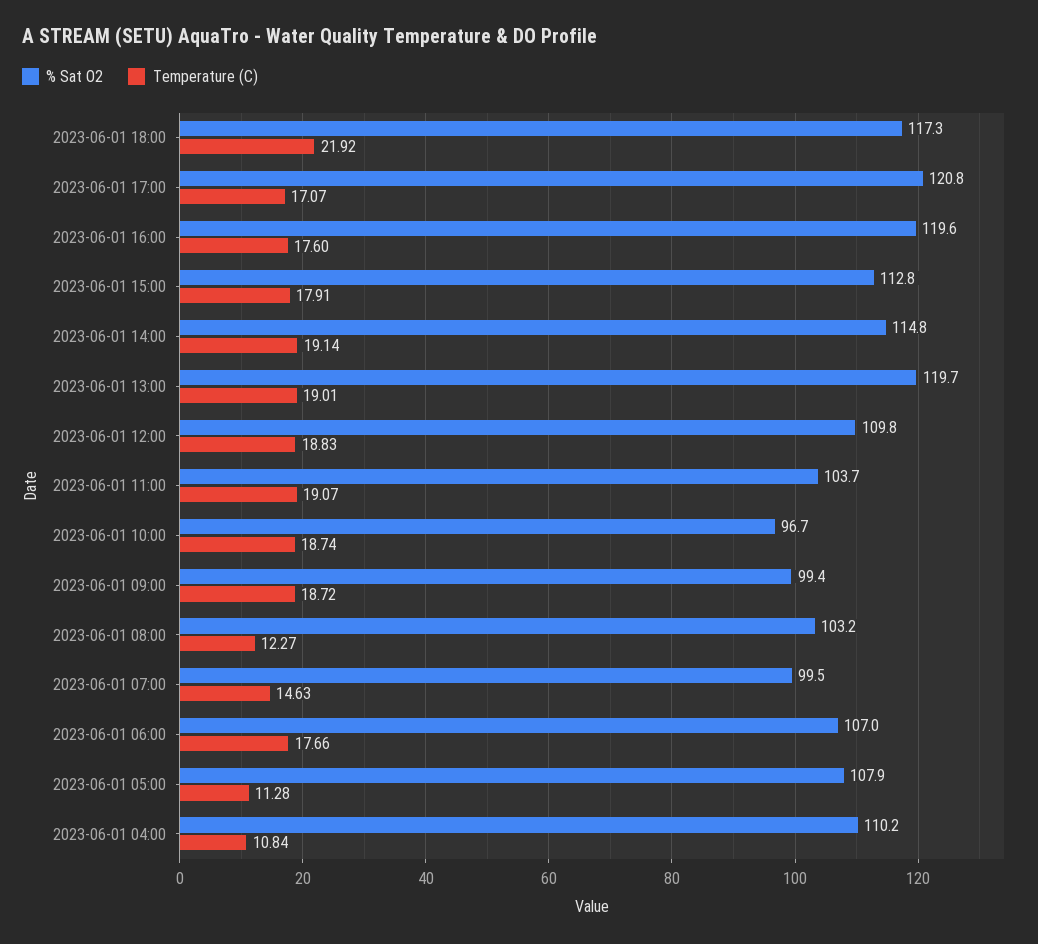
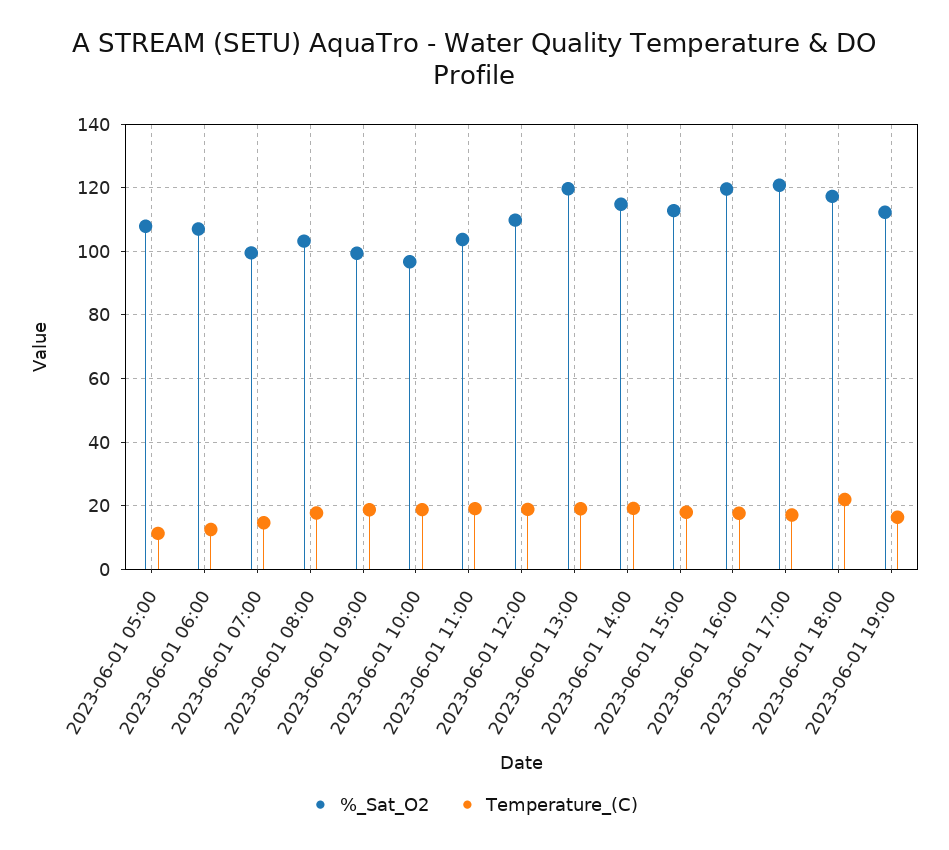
Temperature (C), 2023-06-01 08:00: 12.27 -> 18
Temperature (C), 2023-06-01 06:00: 17.66 -> 12
% Sat O2, 2023-06-01 04:00: 110.2 -> none
Temperature (C), 2023-06-01 04:00: 10.84 -> none
% Sat O2, 2023-06-01 19:00: none -> 112
Temperature (C), 2023-06-01 19:00: none -> 16

